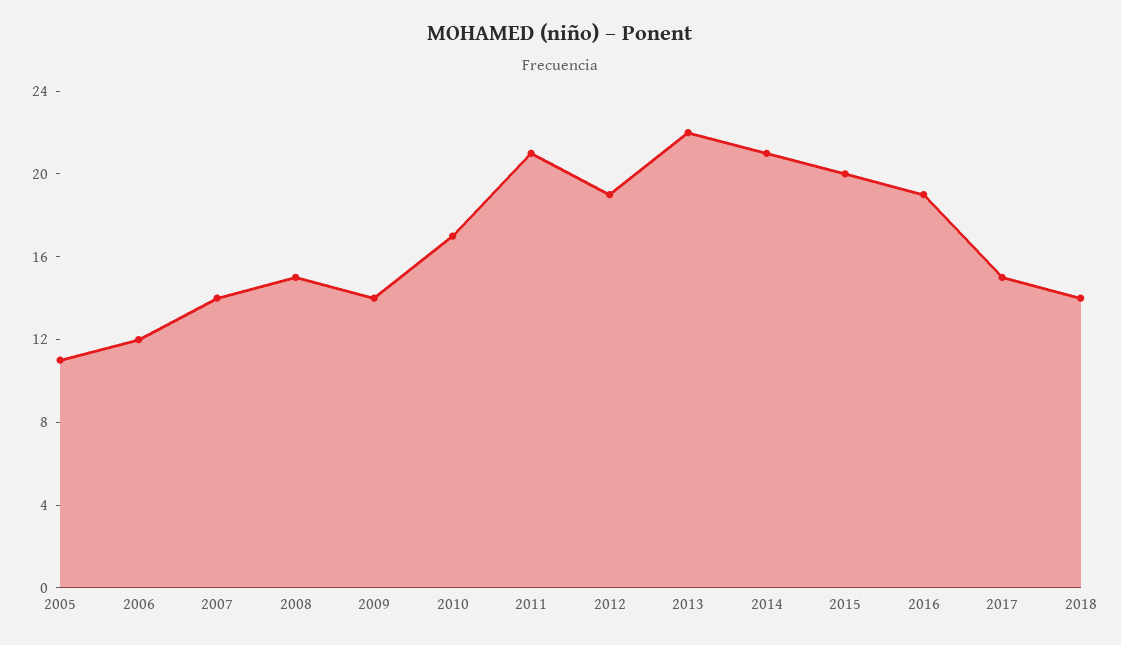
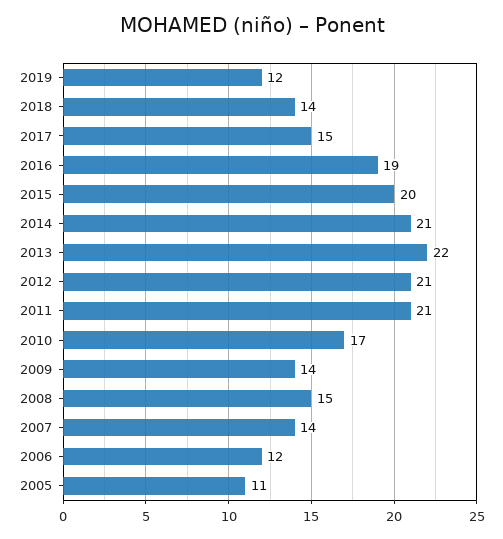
2012: 19 -> 21
2019: none -> 12

